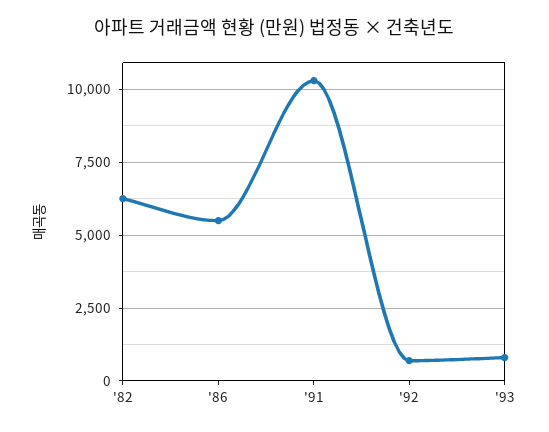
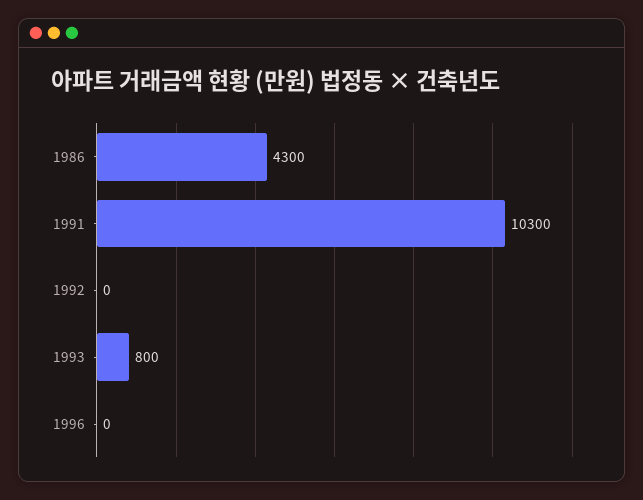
'82: 6250 -> none
'86: 5500 -> 4300
'92: 750 -> 0
1996: none -> 0

